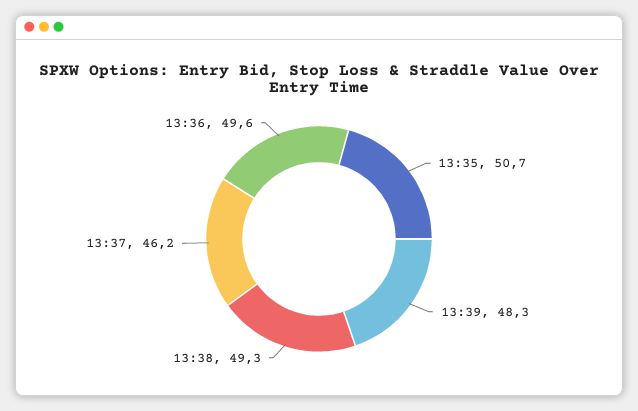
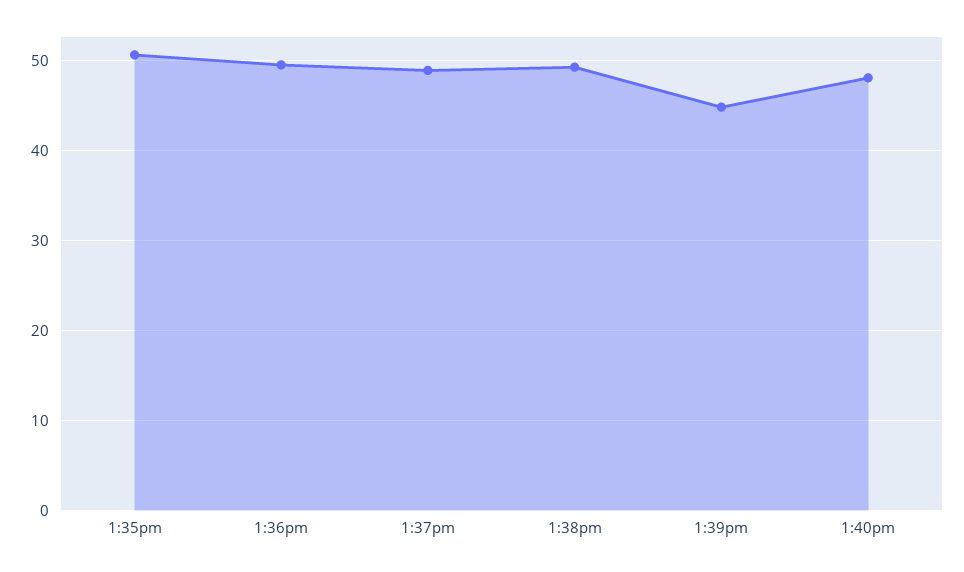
13:39: 48.3 -> 45
13:37: 46.2 -> 49
1:40pm: none -> 48

